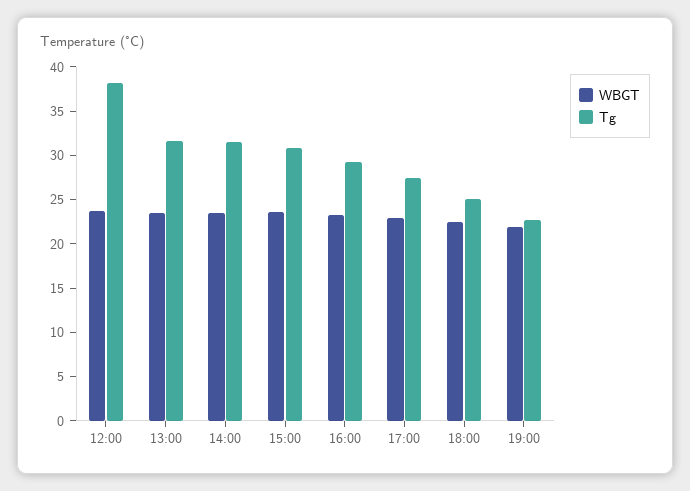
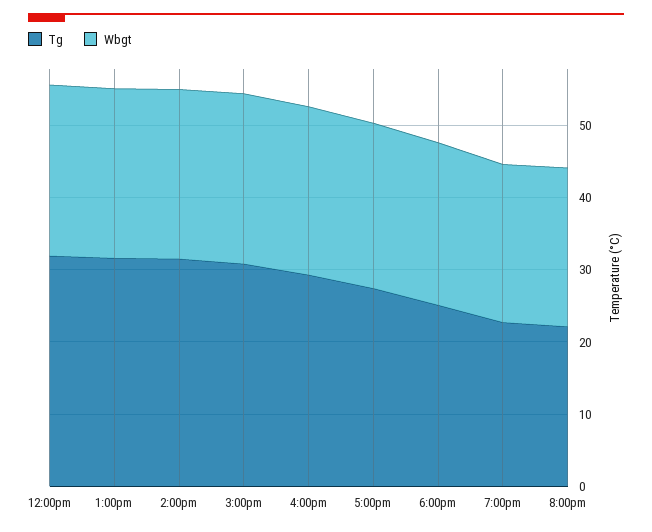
Tg, 12:00: 38 -> 32
Tg, 8:00pm: none -> 22
WBGT, 8:00pm: none -> 22

